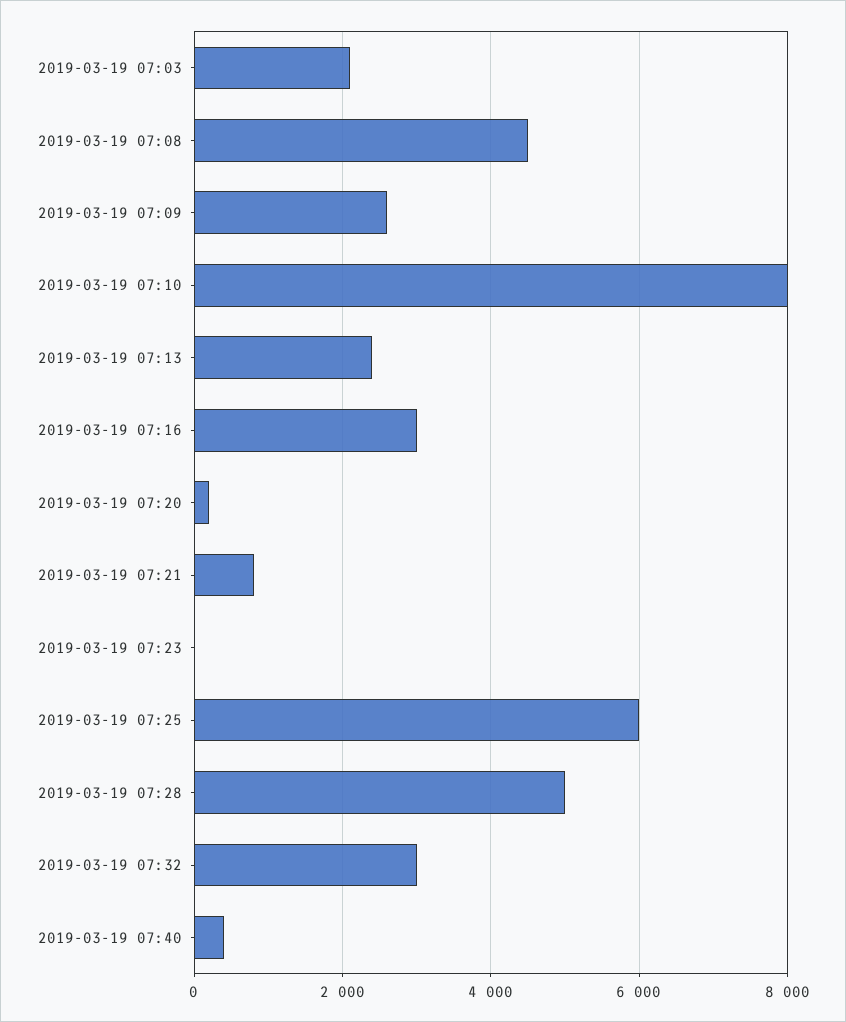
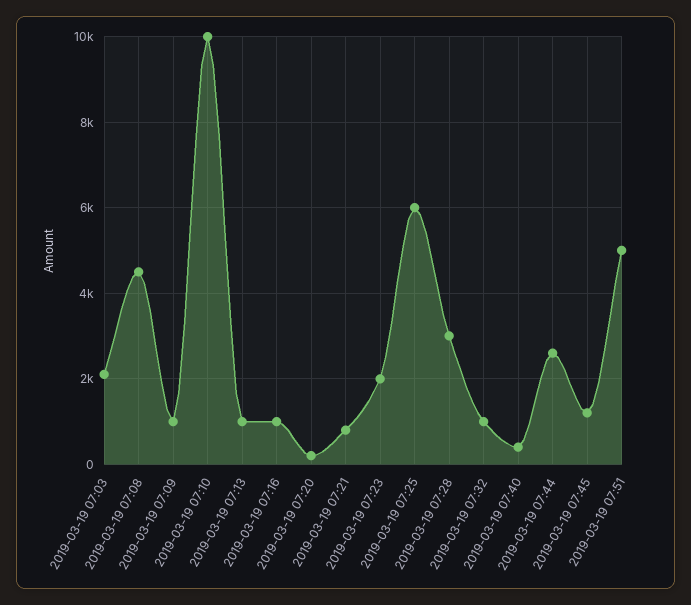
2019-03-19 07:09: 2600 -> 1000
2019-03-19 07:10: 8000 -> 10000
2019-03-19 07:13: 2400 -> 1000
2019-03-19 07:16: 3000 -> 1000
2019-03-19 07:23: 0 -> 2000
2019-03-19 07:28: 5000 -> 3000
2019-03-19 07:32: 3000 -> 1000
2019-03-19 07:44: none -> 2600
2019-03-19 07:45: none -> 1200
2019-03-19 07:51: none -> 5000

